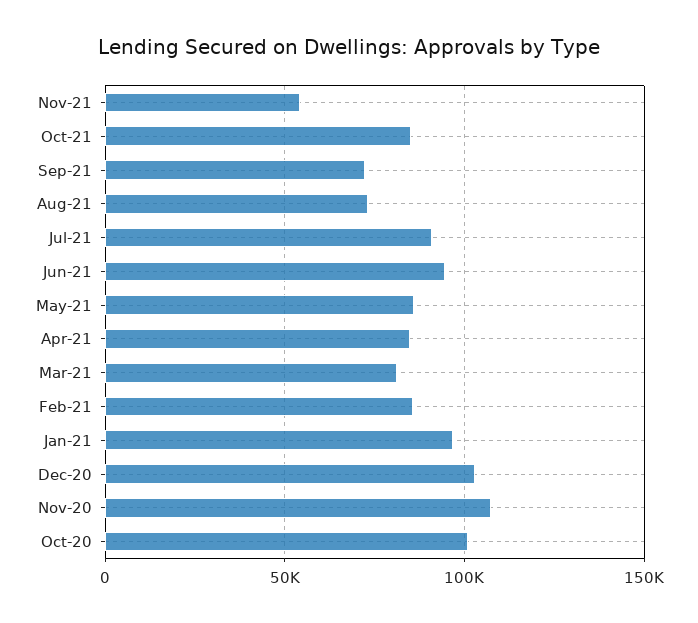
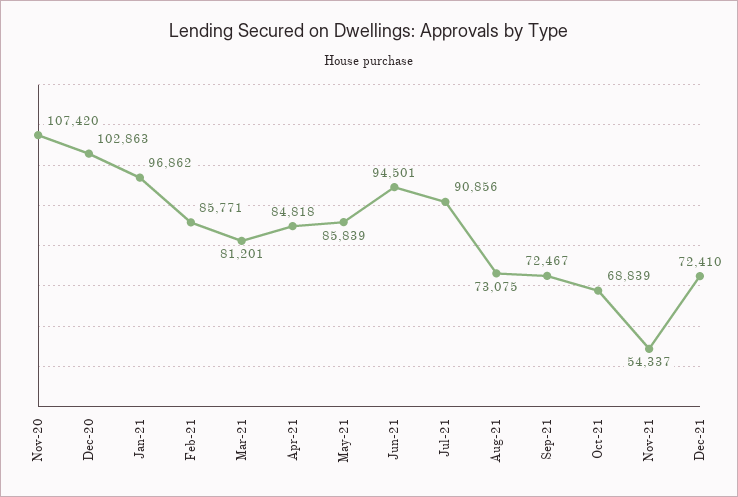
Oct-21: 85000 -> 68839
Oct-20: 100000 -> none
Dec-21: none -> 72410

